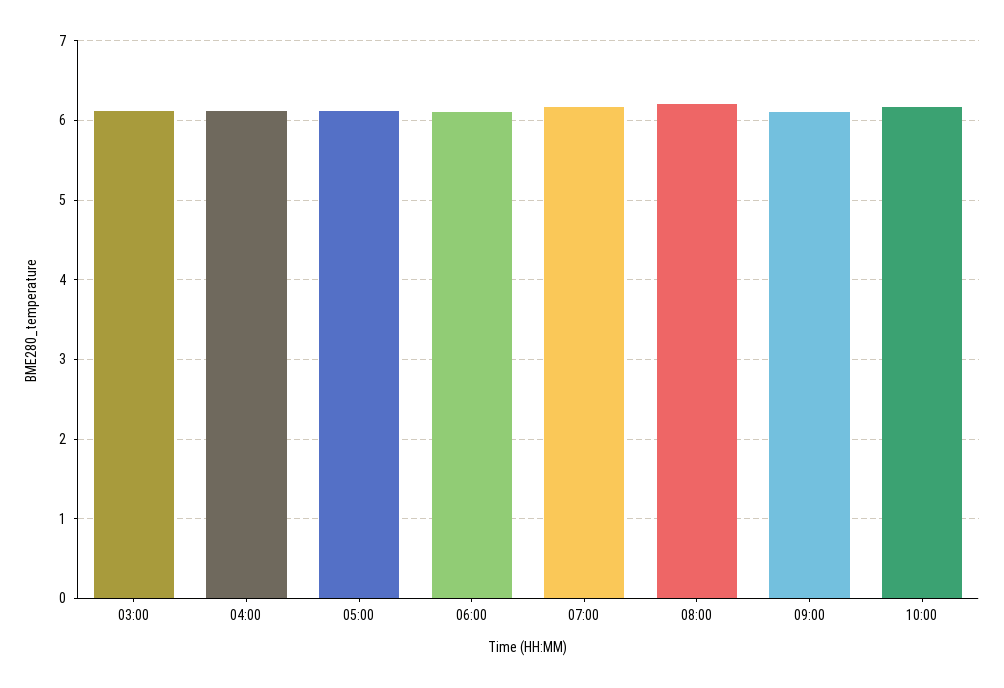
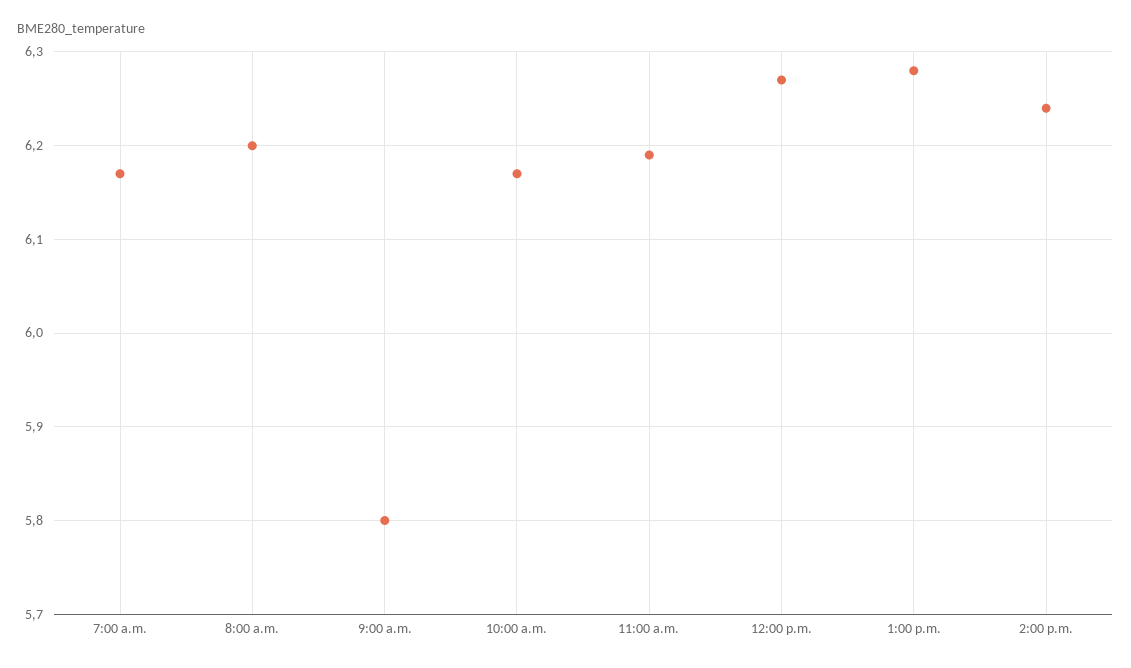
03:00: 6.1 -> none
04:00: 6.1 -> none
05:00: 6.1 -> none
06:00: 6.1 -> none
09:00: 6.1 -> 5.8
11:00 a.m.: none -> 6.19
12:00 p.m.: none -> 6.27
1:00 p.m.: none -> 6.28
2:00 p.m.: none -> 6.24

